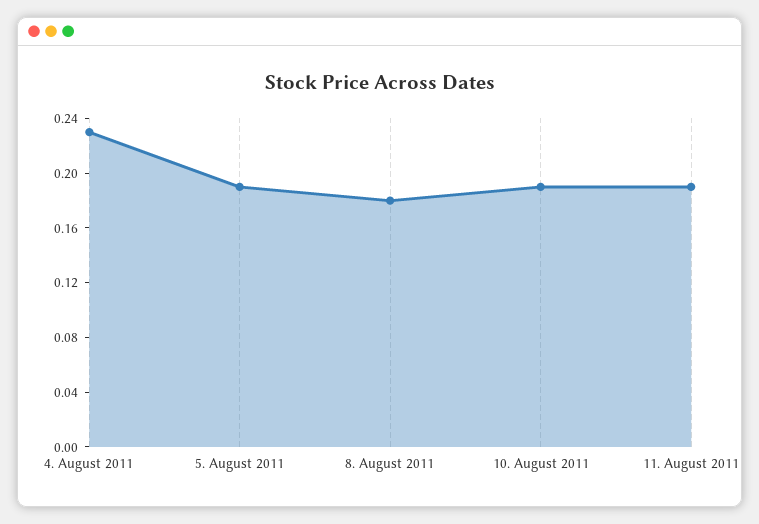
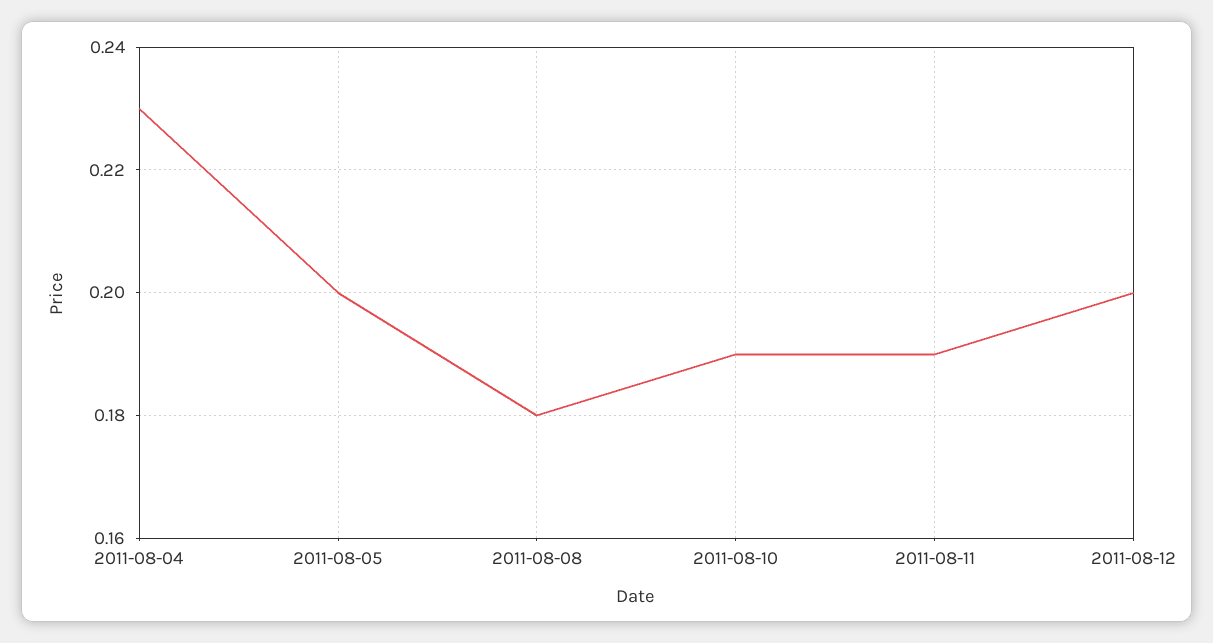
5. August 2011: 0.19 -> 0.2
2011-08-12: none -> 0.2

